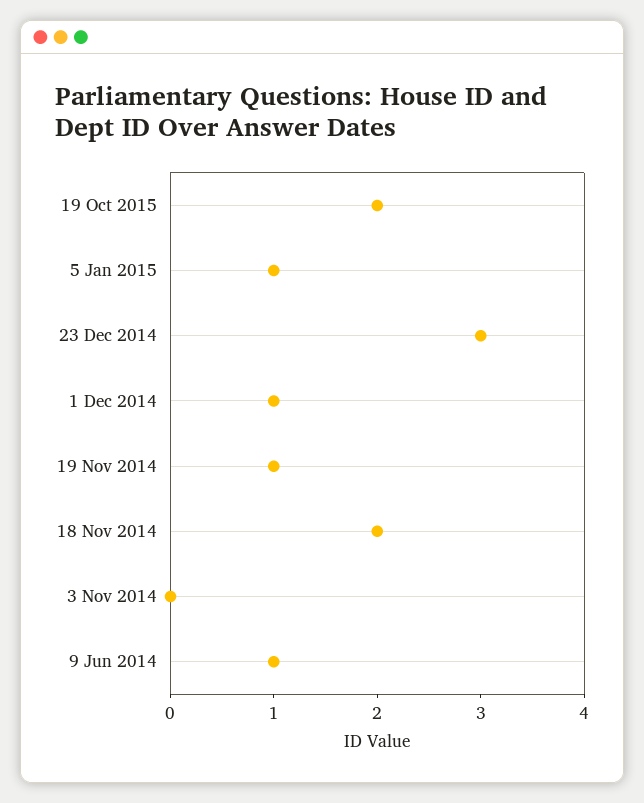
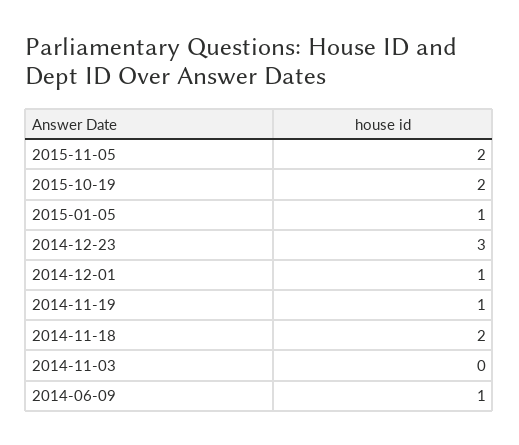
2015-11-05: none -> 2

